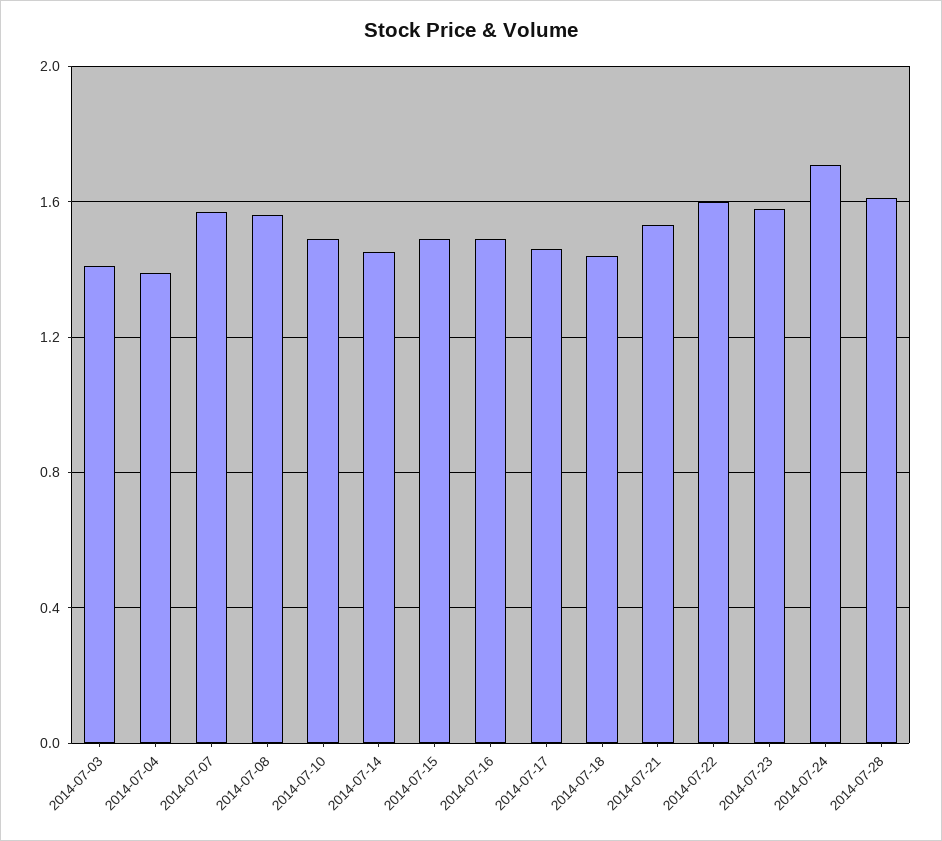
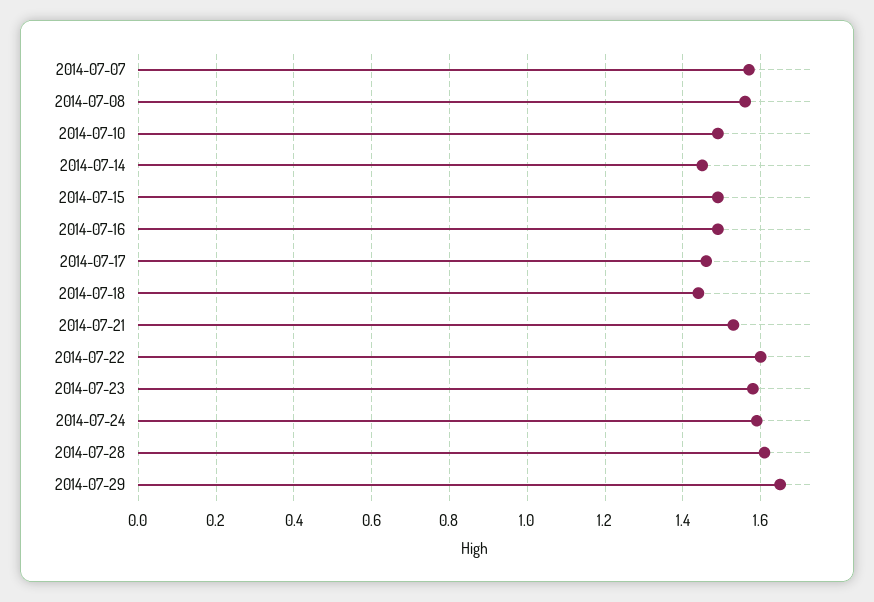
2014-07-03: 1.4 -> none
2014-07-04: 1.4 -> none
2014-07-24: 1.7 -> 1.6
2014-07-29: none -> 1.65

